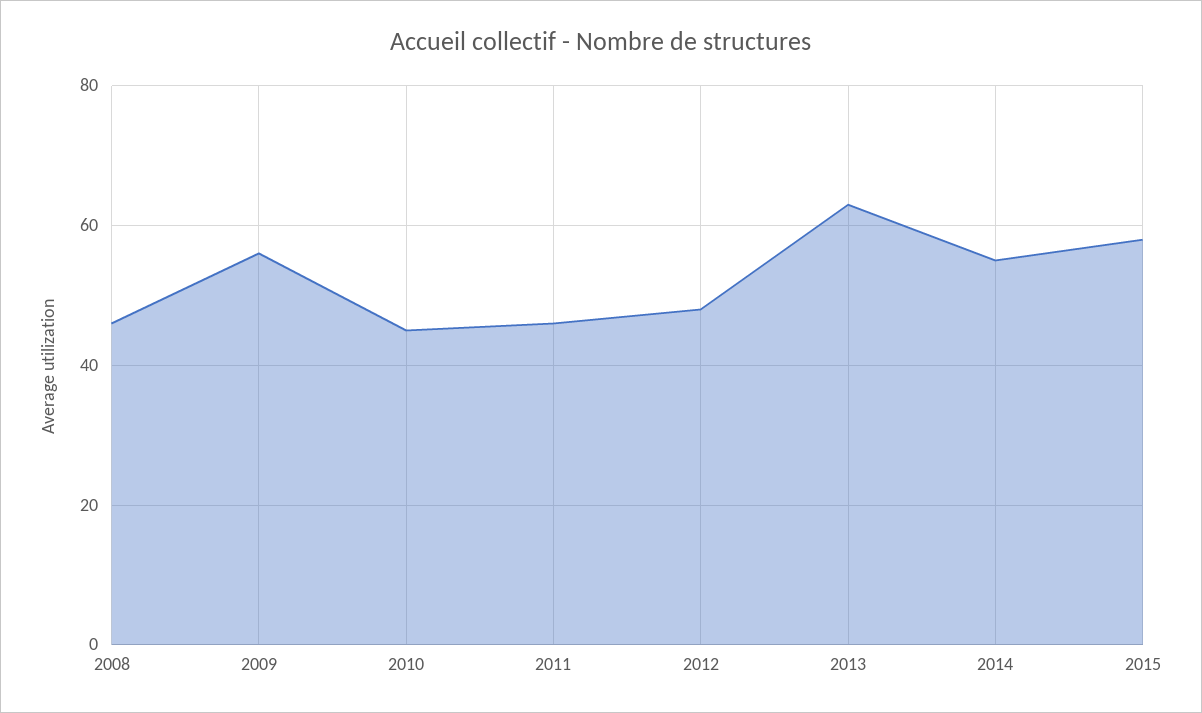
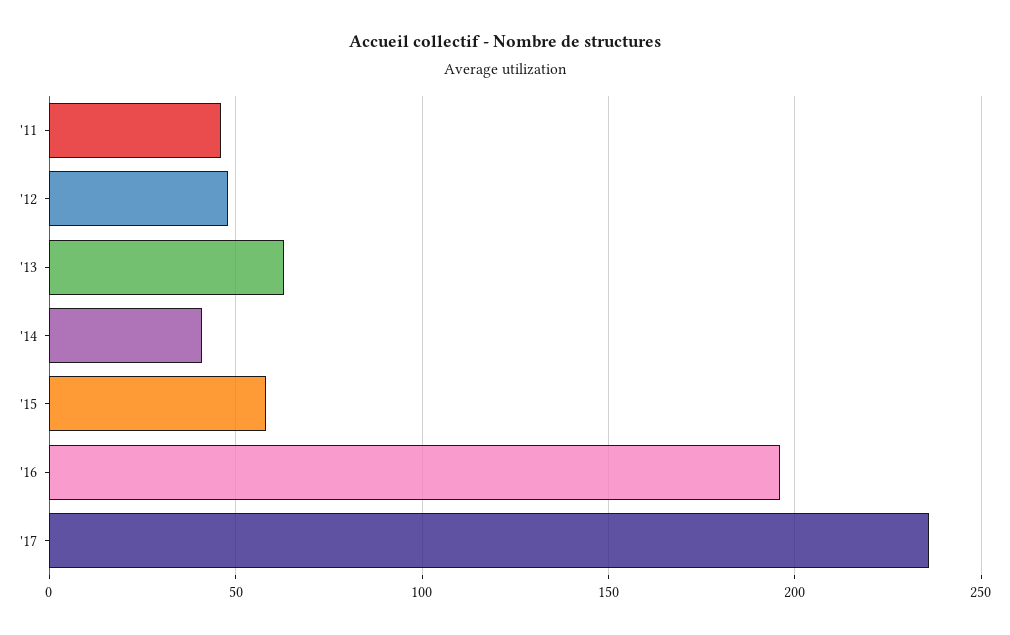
2008: 45 -> none
2009: 55 -> none
2010: 45 -> none
2014: 55 -> 40
'16: none -> 195
'17: none -> 235

